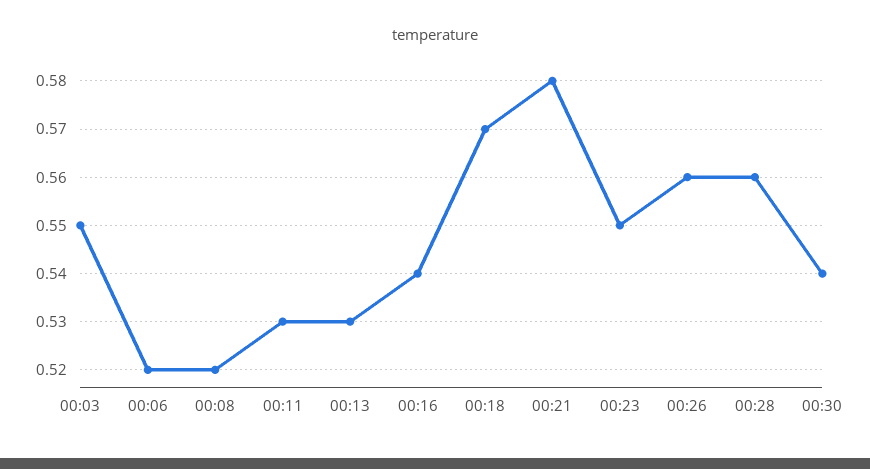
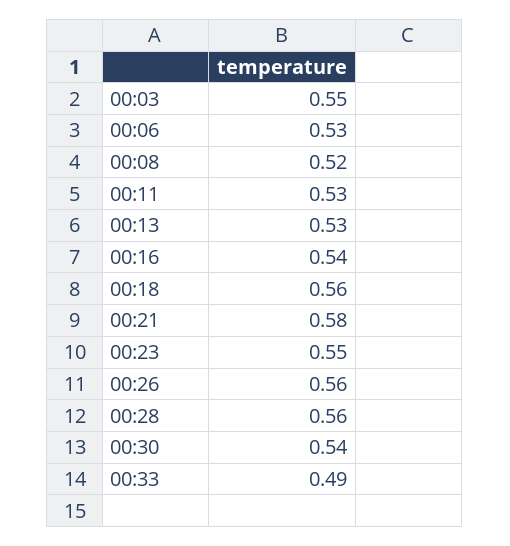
00:06: 0.52 -> 0.53
00:18: 0.57 -> 0.56
00:33: none -> 0.49

